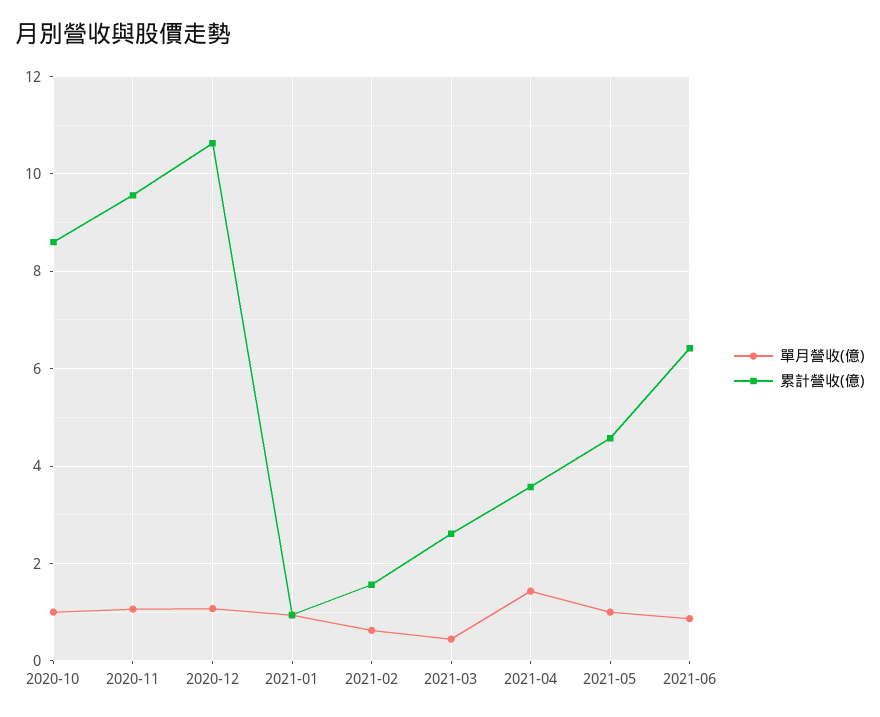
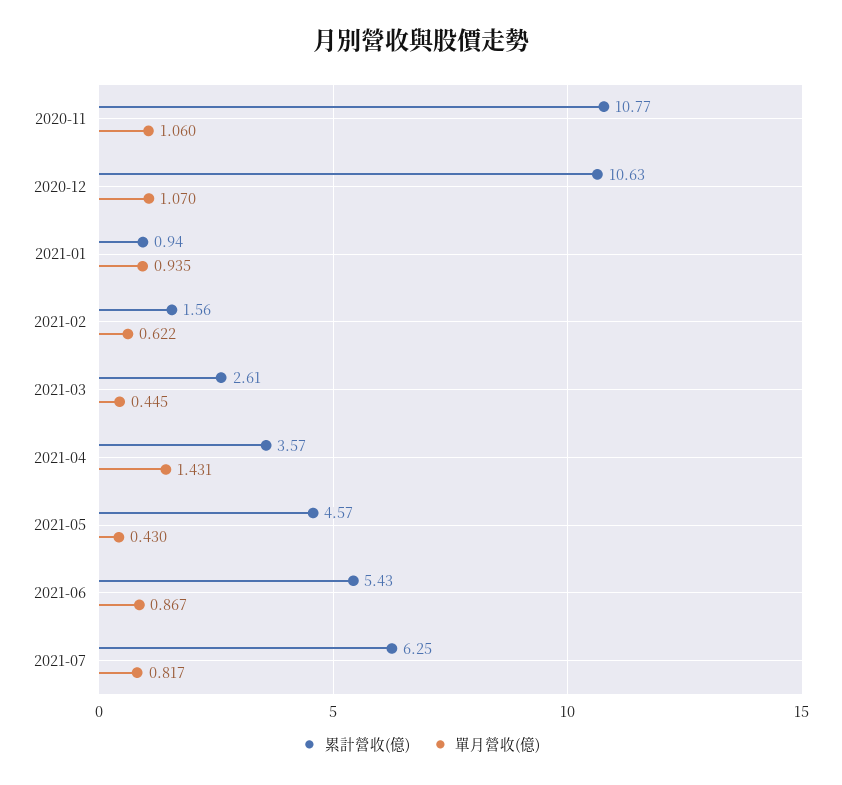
單月營收(億), 2020-10: 1 -> none
累計營收(億), 2020-10: 8.6 -> none
累計營收(億), 2020-11: 9.6 -> 10.77
單月營收(億), 2021-05: 1 -> 0.43
累計營收(億), 2021-06: 6.4 -> 5.43
累計營收(億), 2021-07: none -> 6.25
單月營收(億), 2021-07: none -> 0.817

